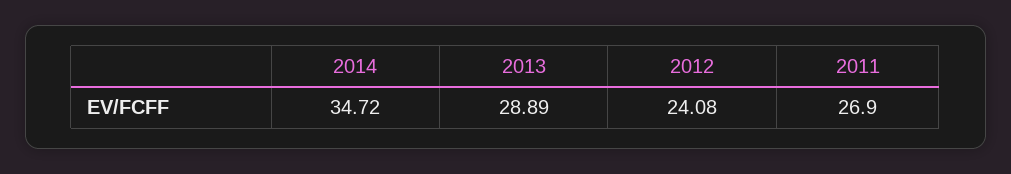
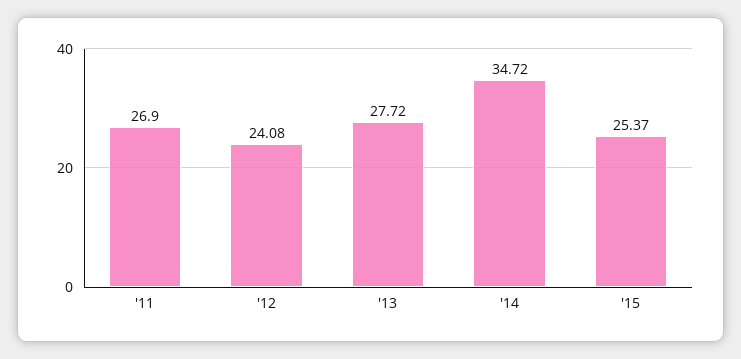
2013: 28.89 -> 27.72
'15: none -> 25.37

